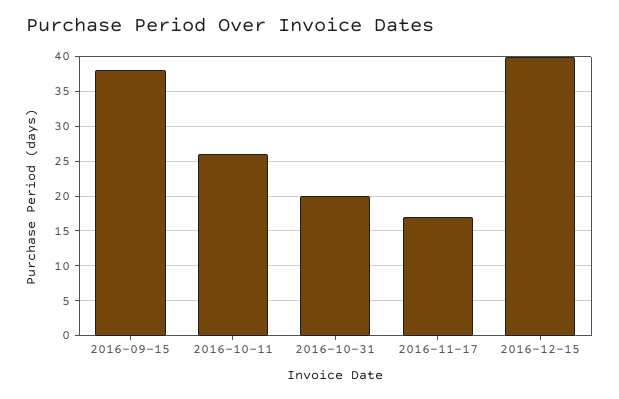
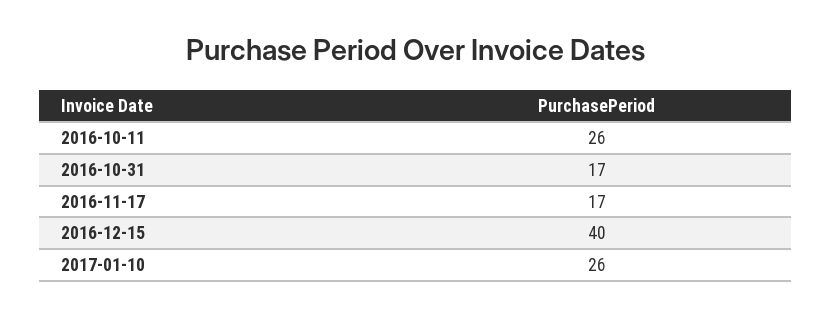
2016-09-15: 38 -> none
2016-10-31: 20 -> 17
2017-01-10: none -> 26

